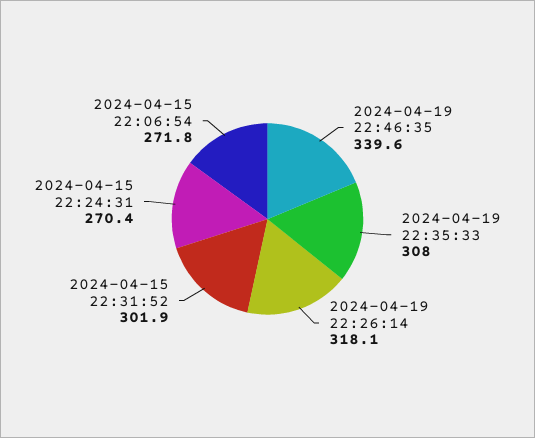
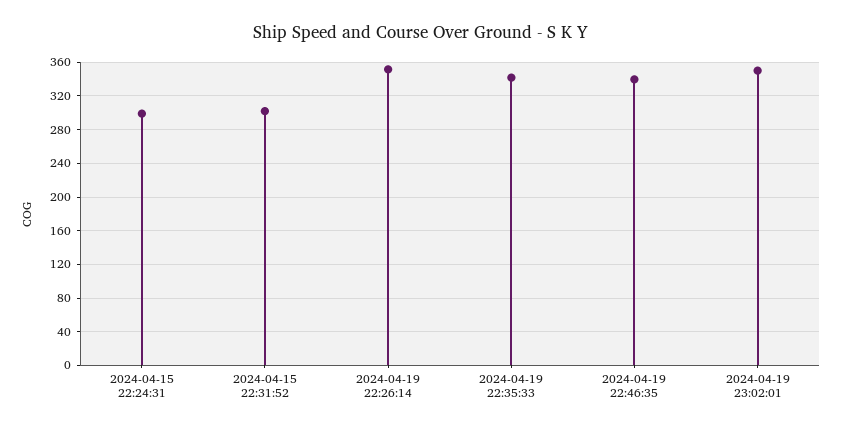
2024-04-19 22:35:33: 308 -> 340
2024-04-19 22:26:14: 318.1 -> 350
2024-04-15 22:24:31: 270.4 -> 300
2024-04-15 22:06:54: 271.8 -> none
2024-04-19 23:02:01: none -> 350

